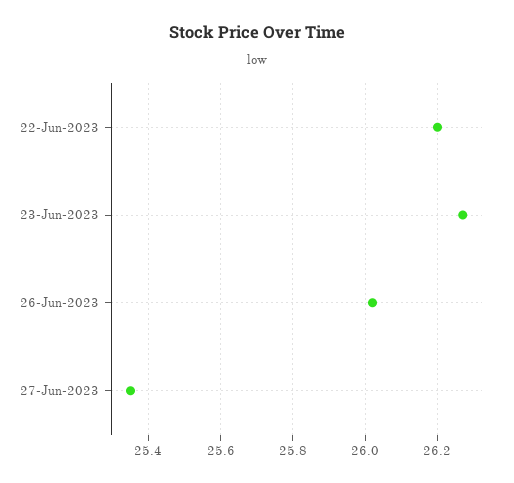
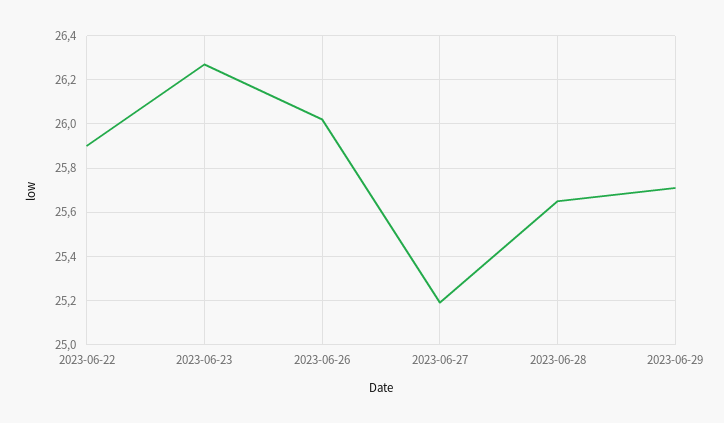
22-Jun-2023: 26.2 -> 25.9
27-Jun-2023: 25.35 -> 25.2
2023-06-28: none -> 25.65
2023-06-29: none -> 25.7

